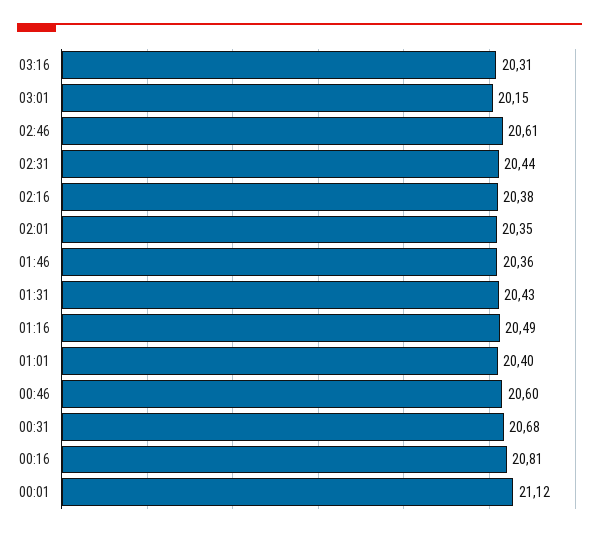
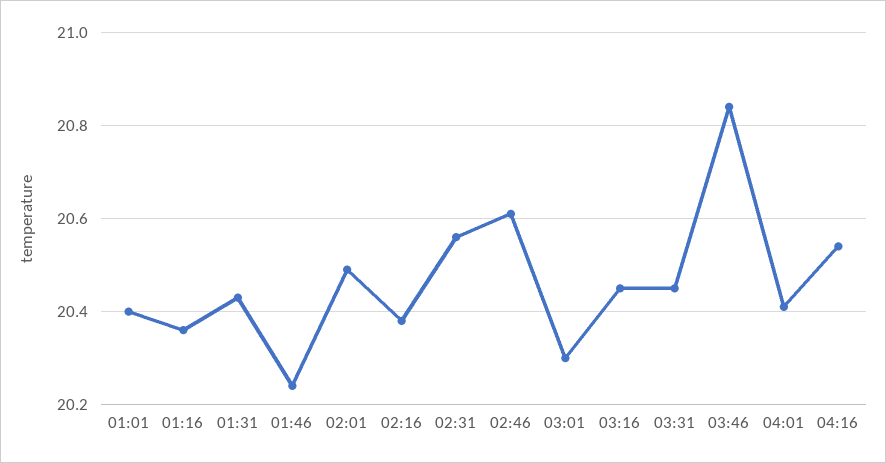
03:16: 20.31 -> 20.45
03:01: 20.15 -> 20.3
02:31: 20.44 -> 20.55
02:01: 20.35 -> 20.5
01:46: 20.36 -> 20.25
01:16: 20.49 -> 20.35
00:46: 20.6 -> none
00:31: 20.68 -> none
00:16: 20.81 -> none
00:01: 21.12 -> none
03:31: none -> 20.45
03:46: none -> 20.85
04:01: none -> 20.4
04:16: none -> 20.55

